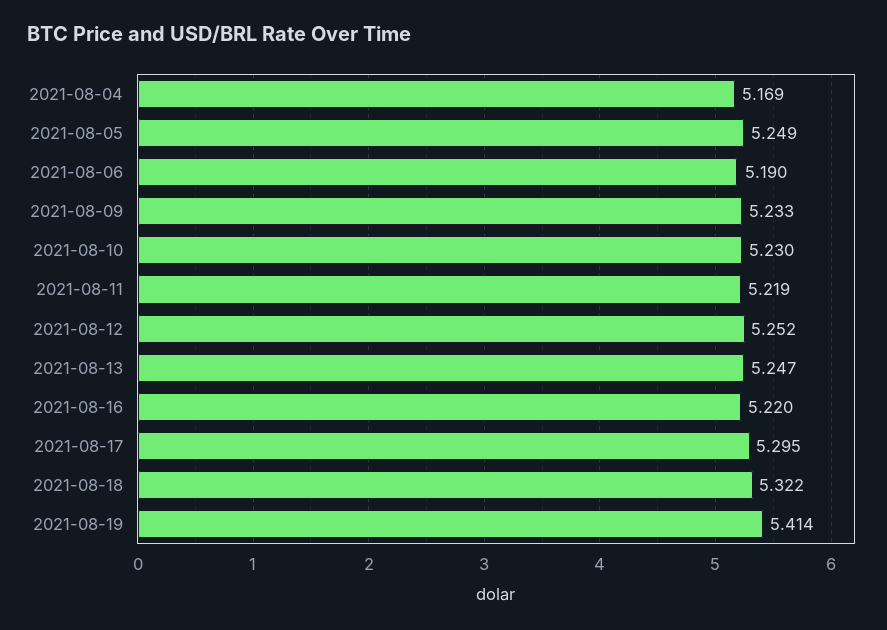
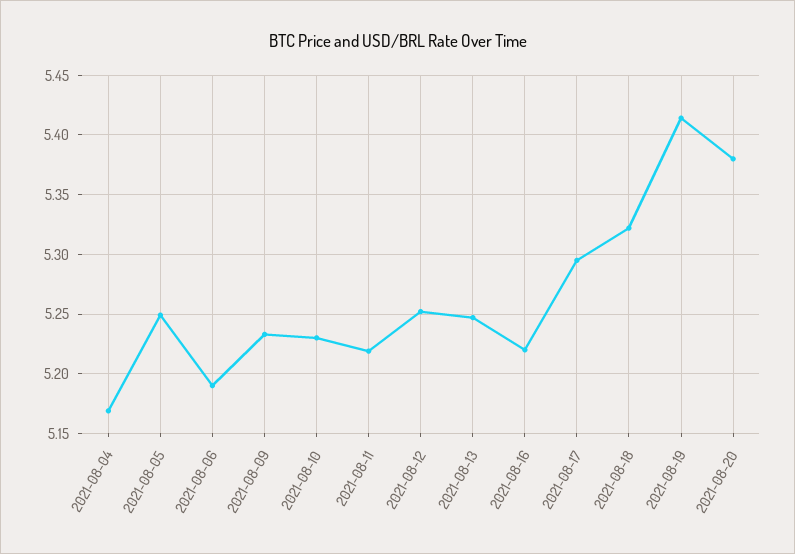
2021-08-20: none -> 5.38

